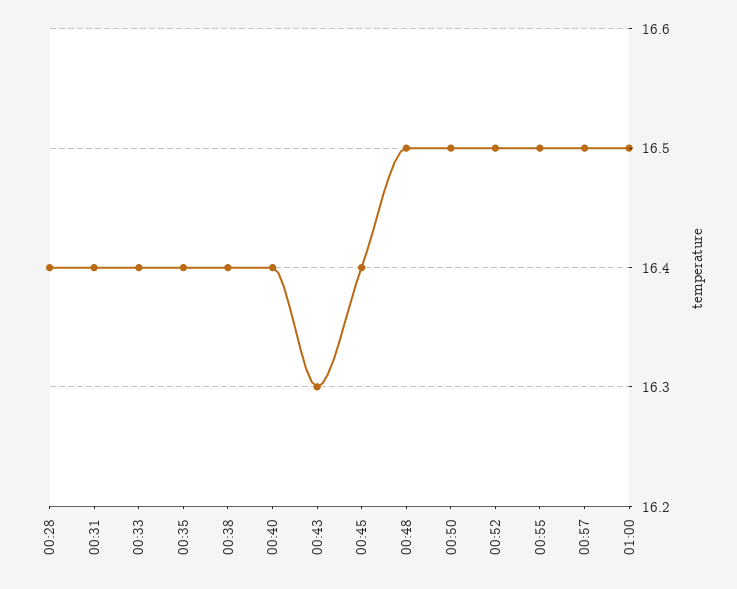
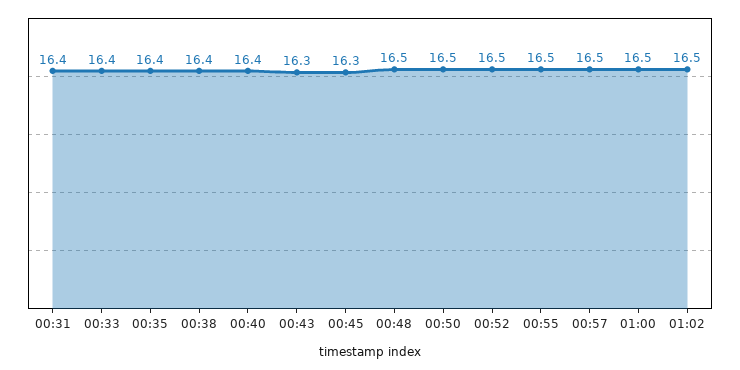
00:28: 16.4 -> none
00:45: 16.4 -> 16.3
01:02: none -> 16.5

